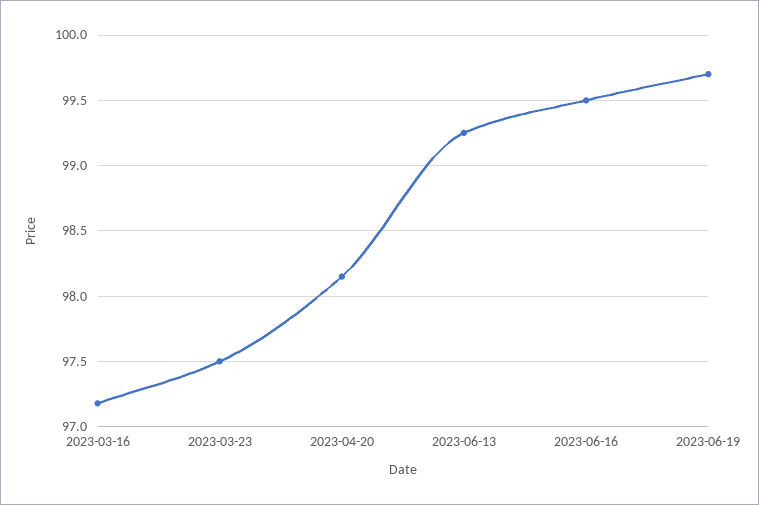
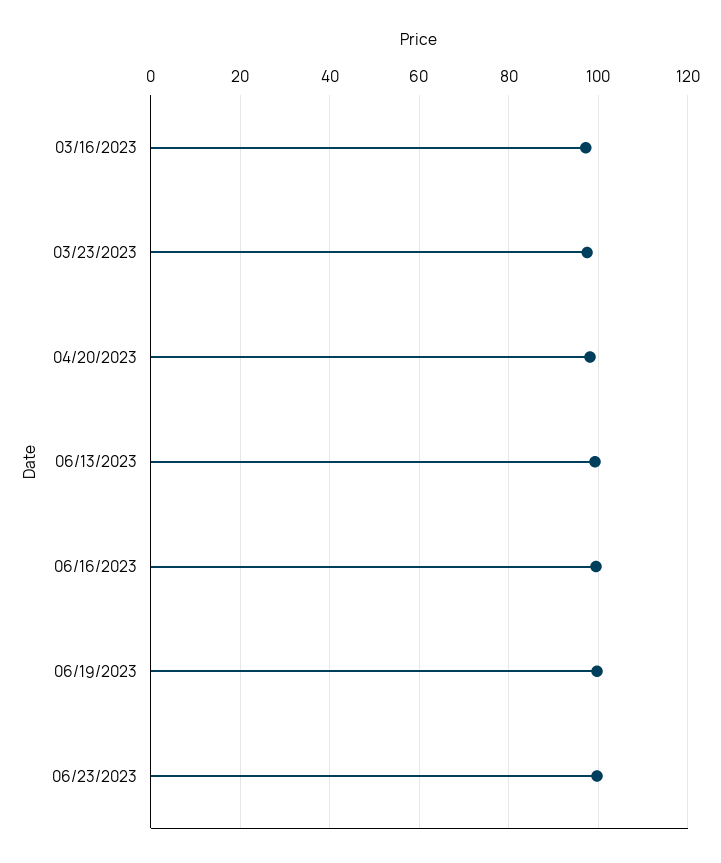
06/23/2023: none -> 100

